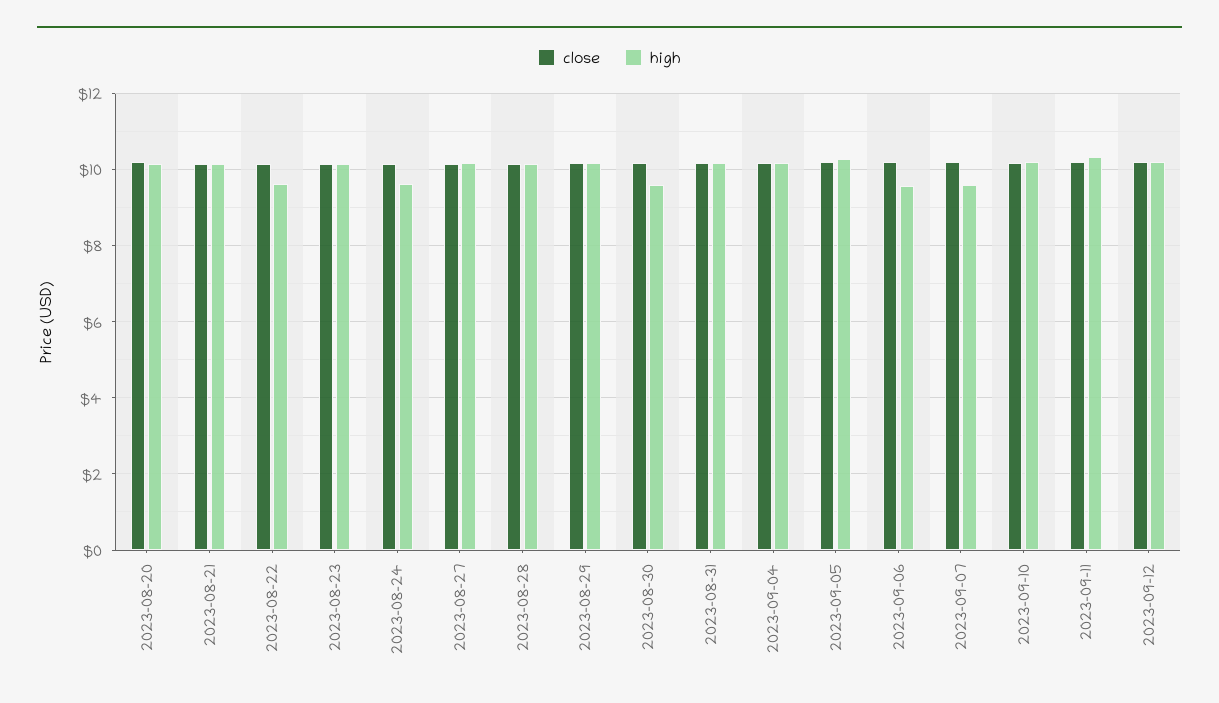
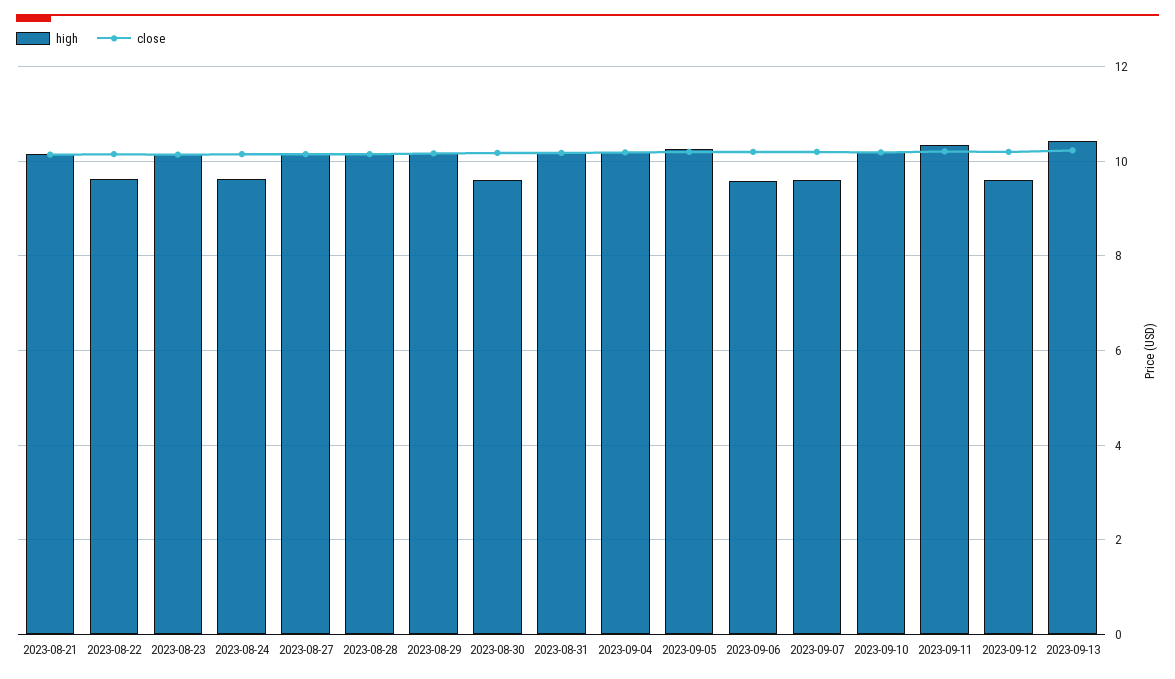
close, 2023-08-20: 10.2 -> none
high, 2023-08-20: 10.2 -> none
high, 2023-09-12: 10.2 -> 9.6
high, 2023-09-13: none -> 10.4
close, 2023-09-13: none -> 10.2

